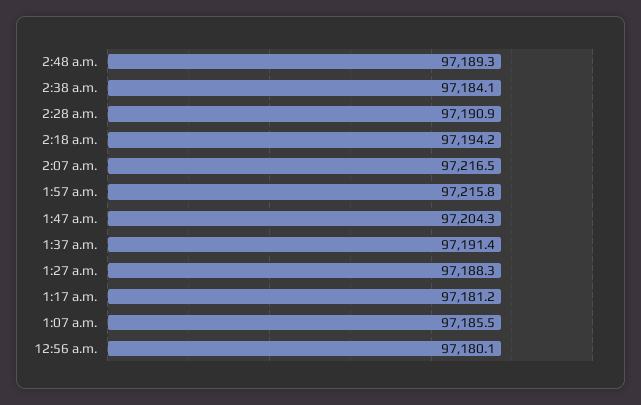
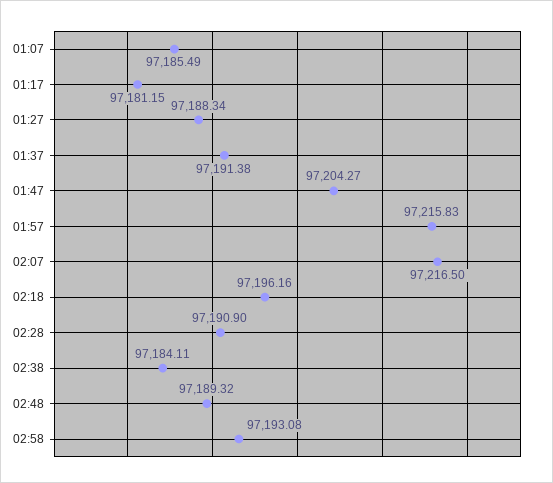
2:18 a.m.: 97194.2 -> 97196.16
12:56 a.m.: 97180.1 -> none
02:58: none -> 97193.08

